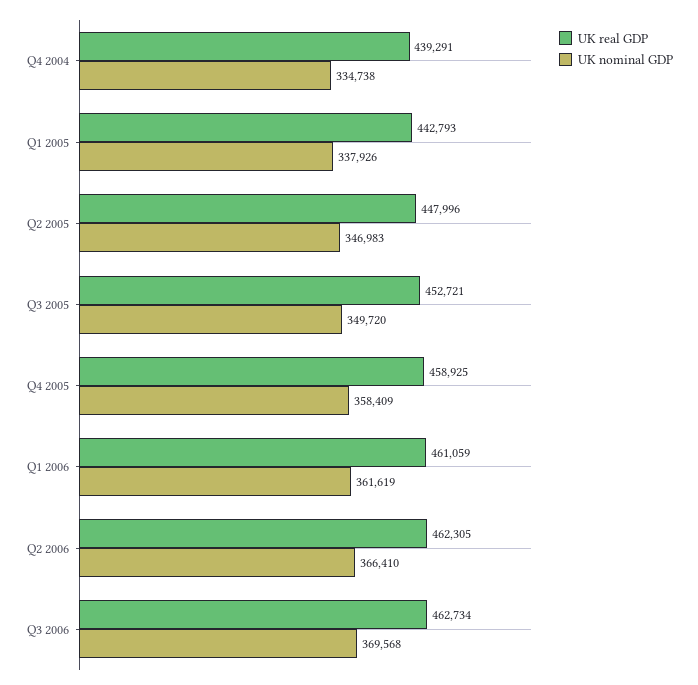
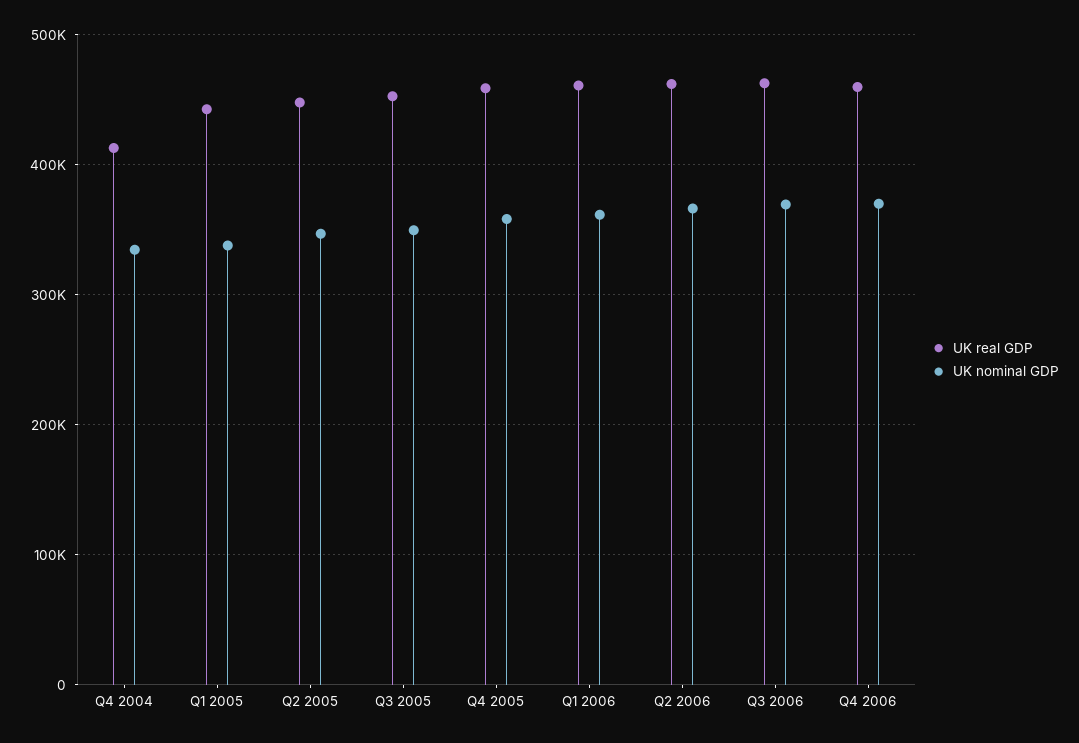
UK real GDP, Q4 2004: 439291 -> 410000
UK real GDP, Q4 2006: none -> 460000
UK nominal GDP, Q4 2006: none -> 370000

